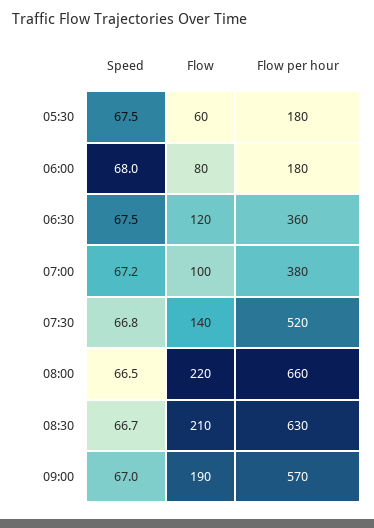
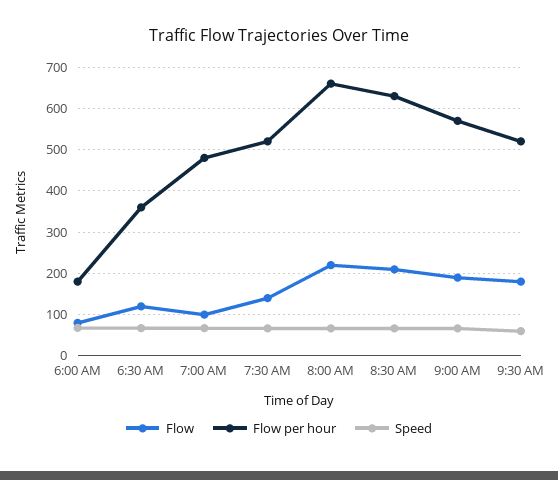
Speed, 05:30: 67.5 -> none
Flow, 05:30: 60 -> none
Flow per hour, 05:30: 180 -> none
Flow per hour, 07:00: 380 -> 480
Flow, 9:30 AM: none -> 180
Flow per hour, 9:30 AM: none -> 520
Speed, 9:30 AM: none -> 60

